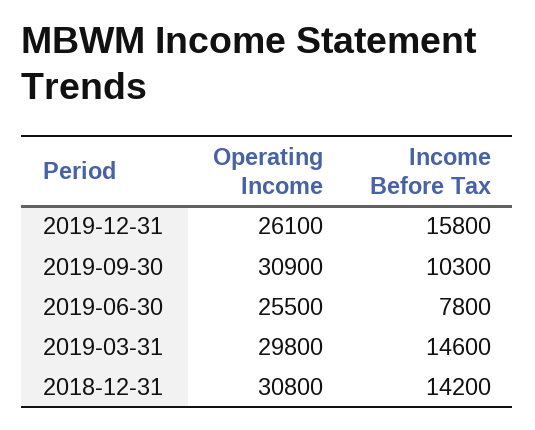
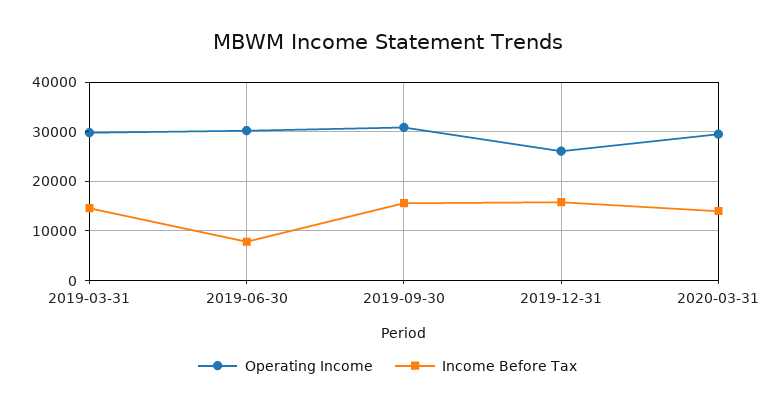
Income Before Tax, 2019-09-30: 10300 -> 16000
Operating Income, 2019-06-30: 25500 -> 30000
Operating Income, 2018-12-31: 30800 -> none
Income Before Tax, 2018-12-31: 14200 -> none
Operating Income, 2020-03-31: none -> 30000
Income Before Tax, 2020-03-31: none -> 14000

